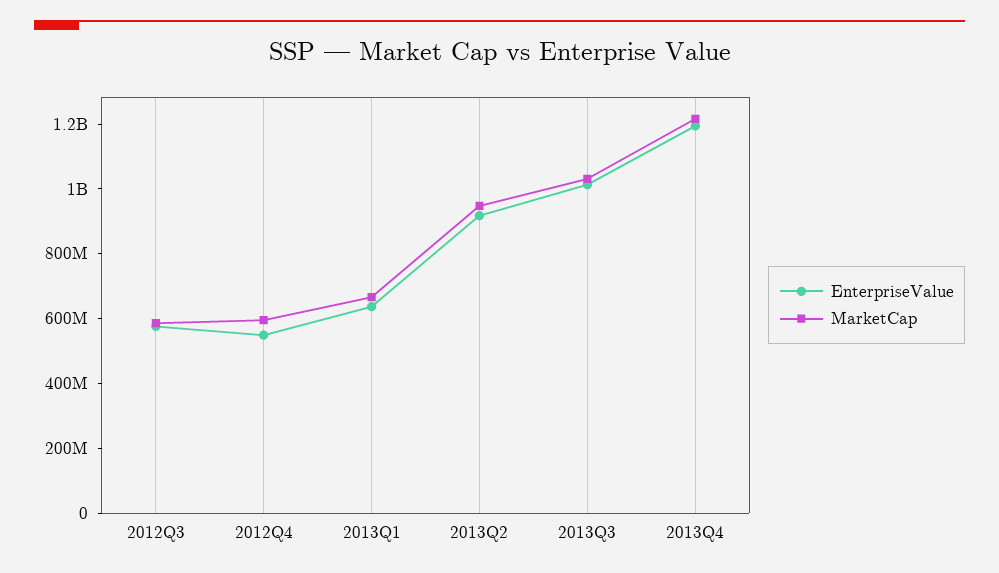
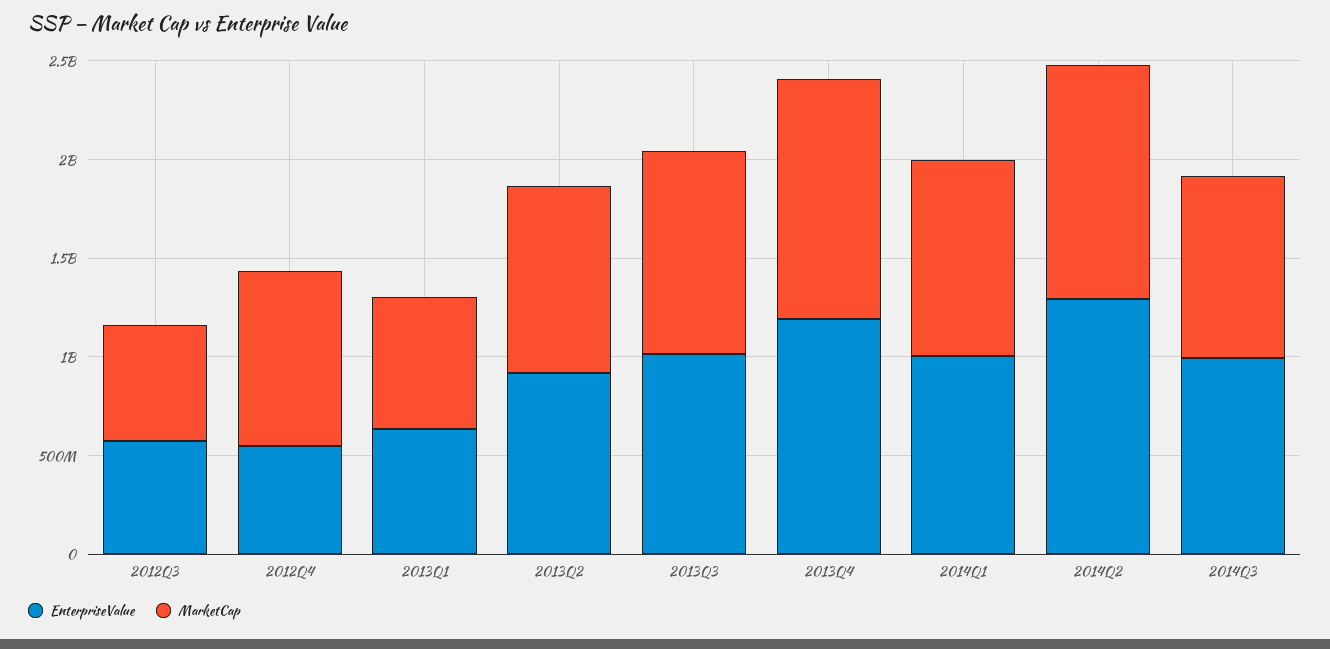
MarketCap, 2012Q4: 600000000 -> 900000000
EnterpriseValue, 2014Q1: none -> 1000000000
MarketCap, 2014Q1: none -> 1000000000
EnterpriseValue, 2014Q2: none -> 1300000000
MarketCap, 2014Q2: none -> 1200000000
EnterpriseValue, 2014Q3: none -> 1000000000
MarketCap, 2014Q3: none -> 900000000

